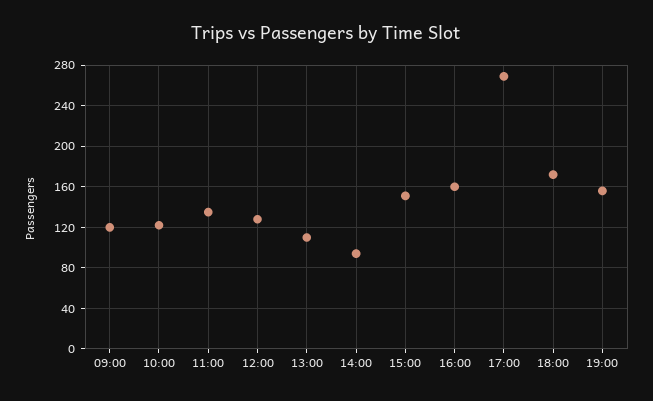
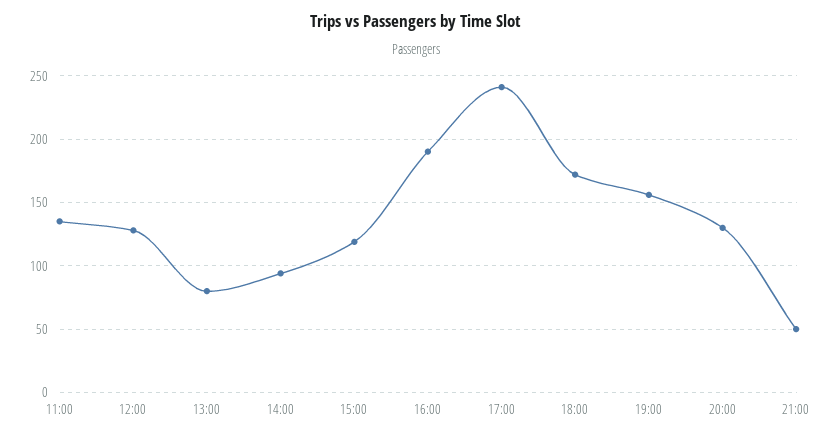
09:00: 120 -> none
10:00: 120 -> none
13:00: 110 -> 80
15:00: 150 -> 120
16:00: 160 -> 190
17:00: 270 -> 240
20:00: none -> 130
21:00: none -> 50

